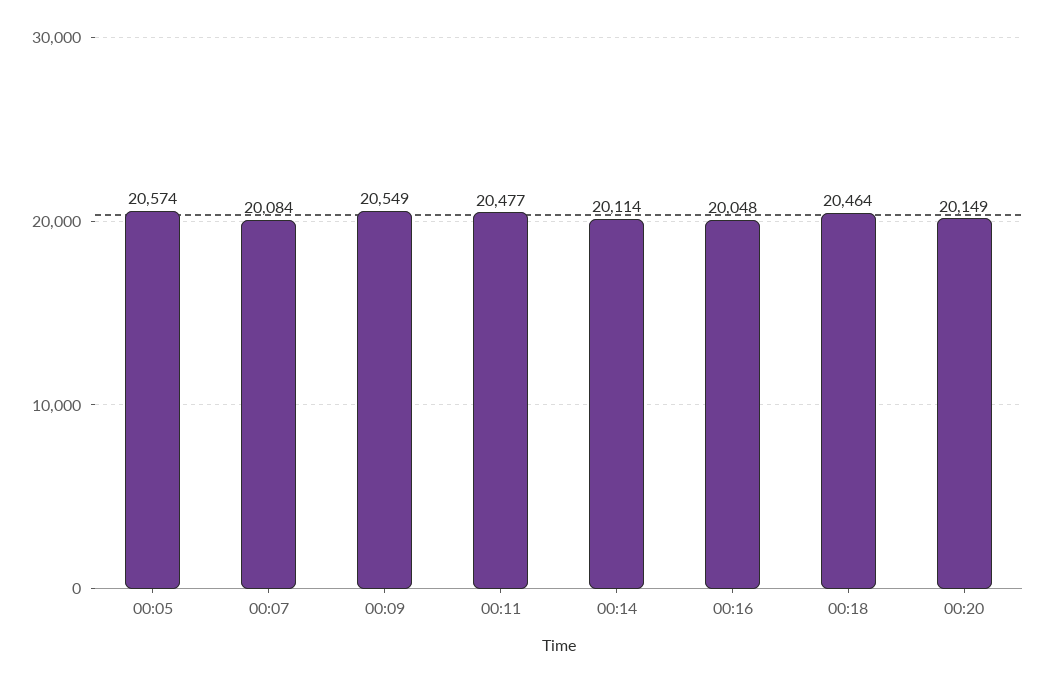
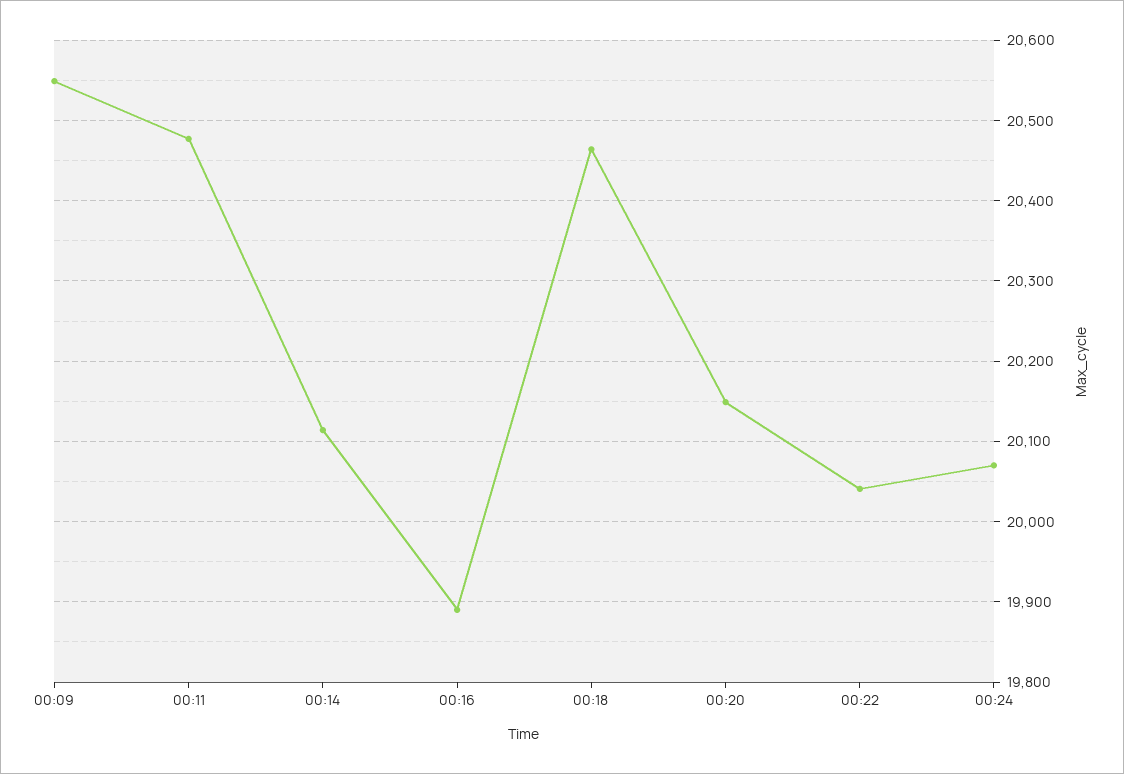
00:05: 20574 -> none
00:07: 20084 -> none
00:16: 20048 -> 19890
00:22: none -> 20040
00:24: none -> 20070

